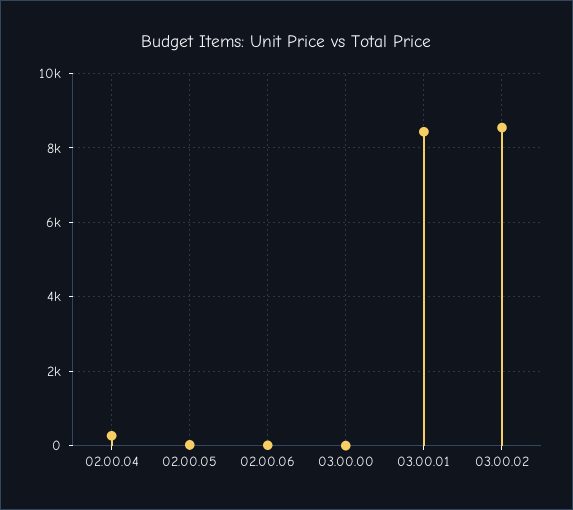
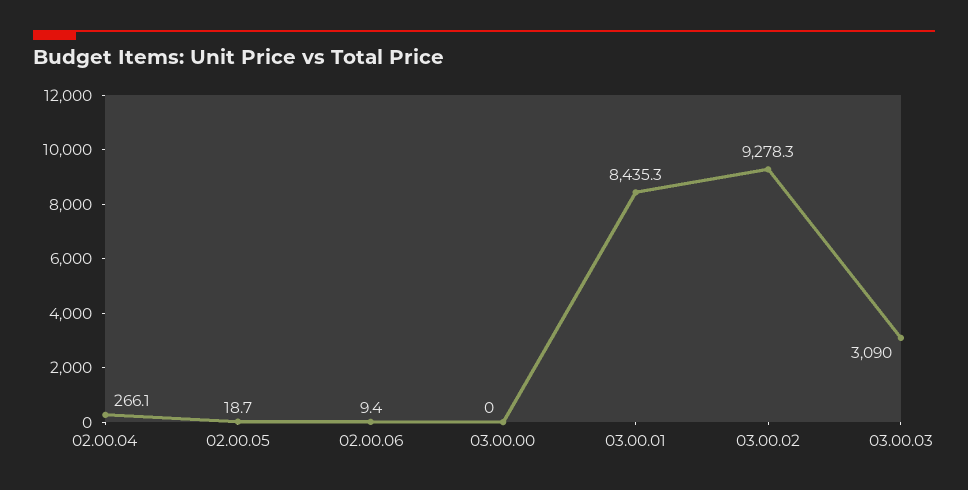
03.00.02: 8600 -> 9278.3
03.00.03: none -> 3090

